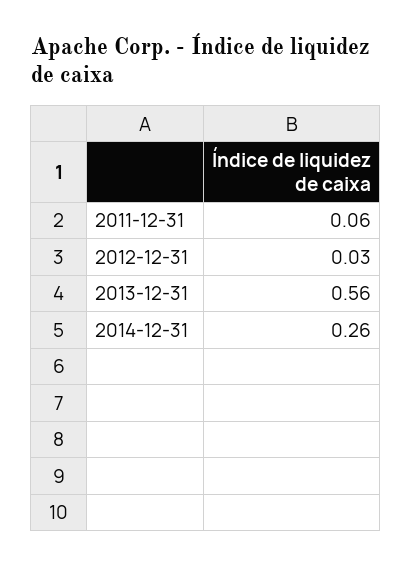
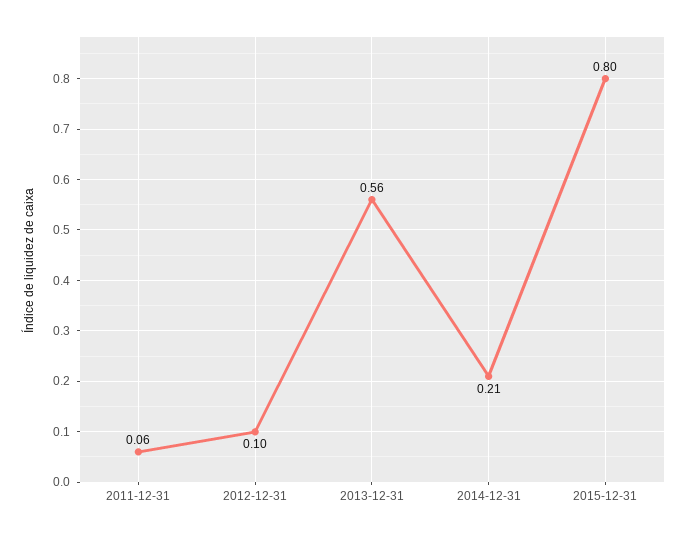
2012-12-31: 0.03 -> 0.1
2014-12-31: 0.26 -> 0.21
2015-12-31: none -> 0.8

